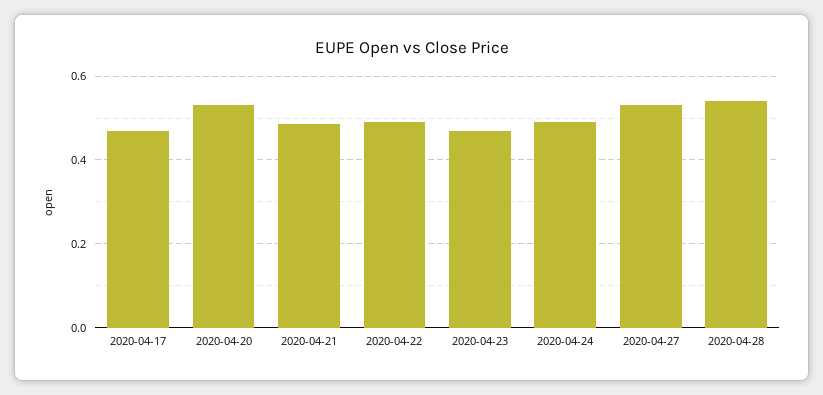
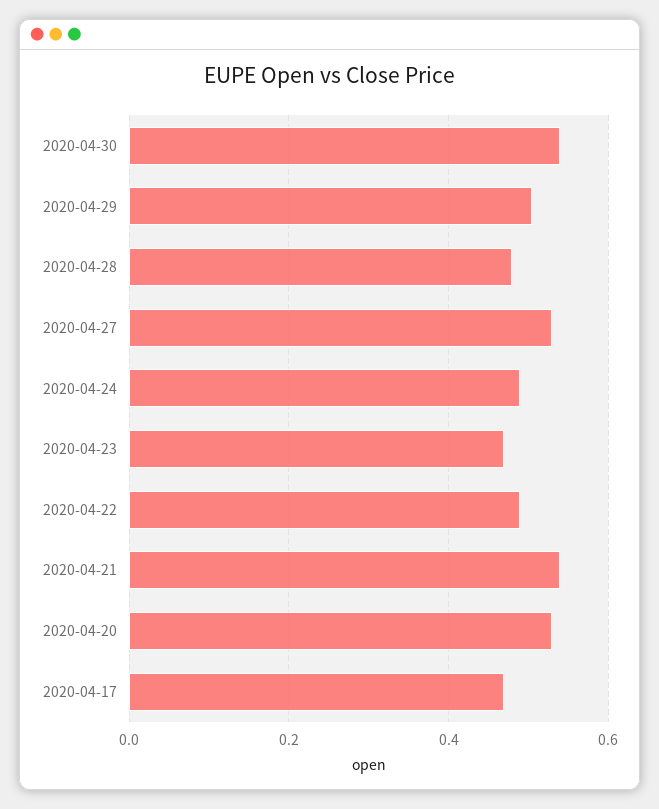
2020-04-21: 0.48 -> 0.54
2020-04-28: 0.54 -> 0.48
2020-04-30: none -> 0.54
2020-04-29: none -> 0.5

